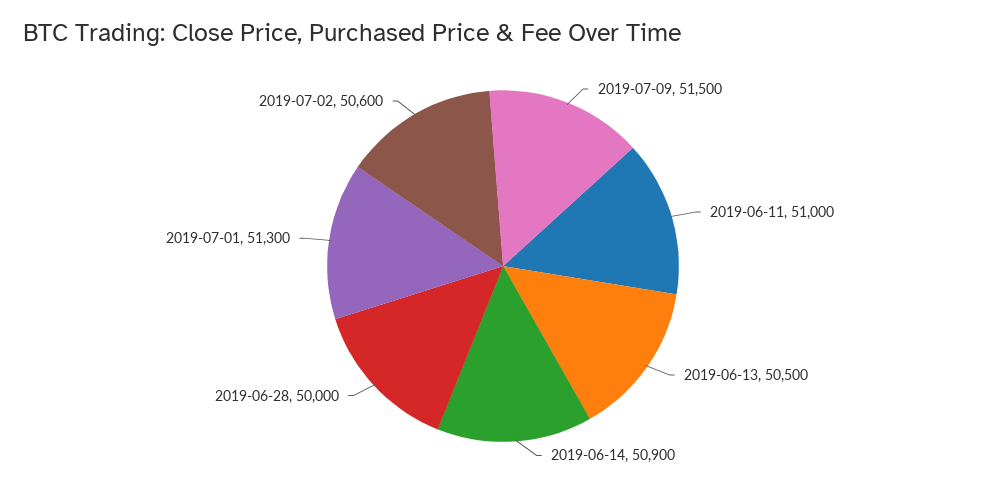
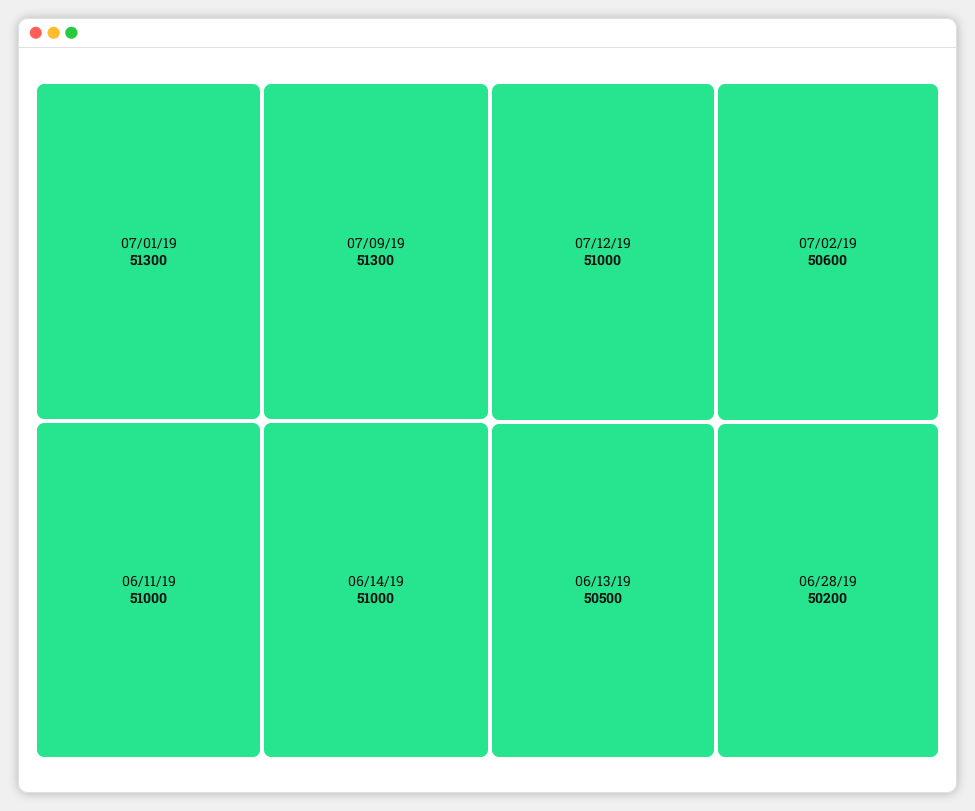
2019-07-09: 51500 -> 51300
2019-06-14: 50900 -> 51000
2019-06-28: 50000 -> 50200
07/12/19: none -> 51000

